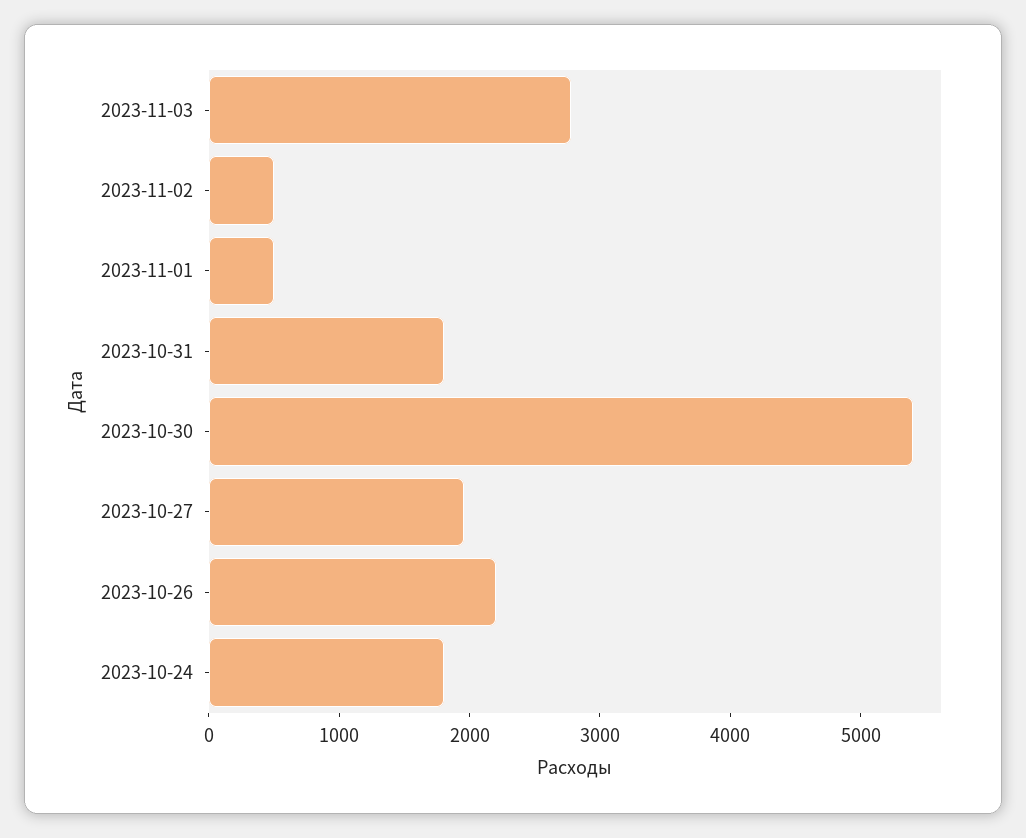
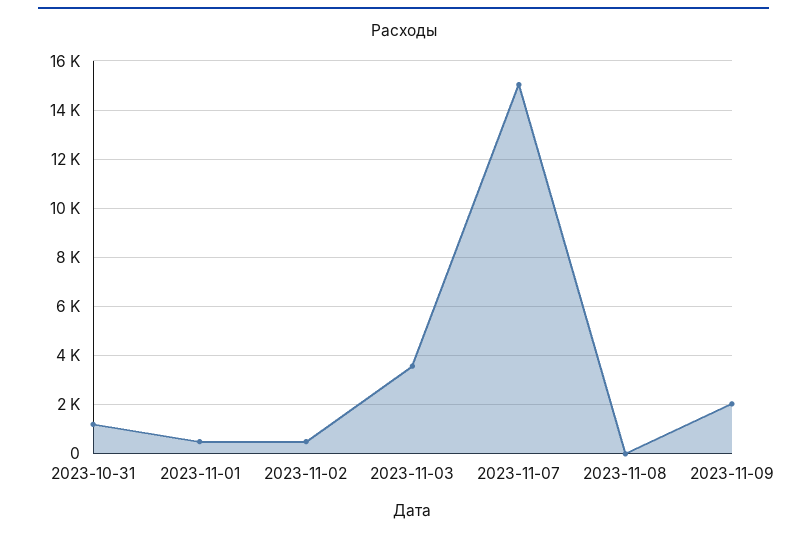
2023-11-03: 2800 -> 3500
2023-10-31: 1800 -> 1250
2023-10-30: 5400 -> none
2023-10-27: 2000 -> none
2023-10-26: 2200 -> none
2023-10-24: 1800 -> none
2023-11-07: none -> 15000
2023-11-08: none -> 0
2023-11-09: none -> 2000

